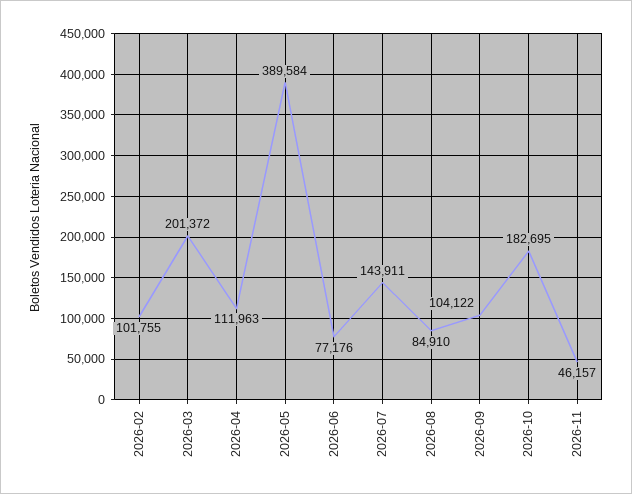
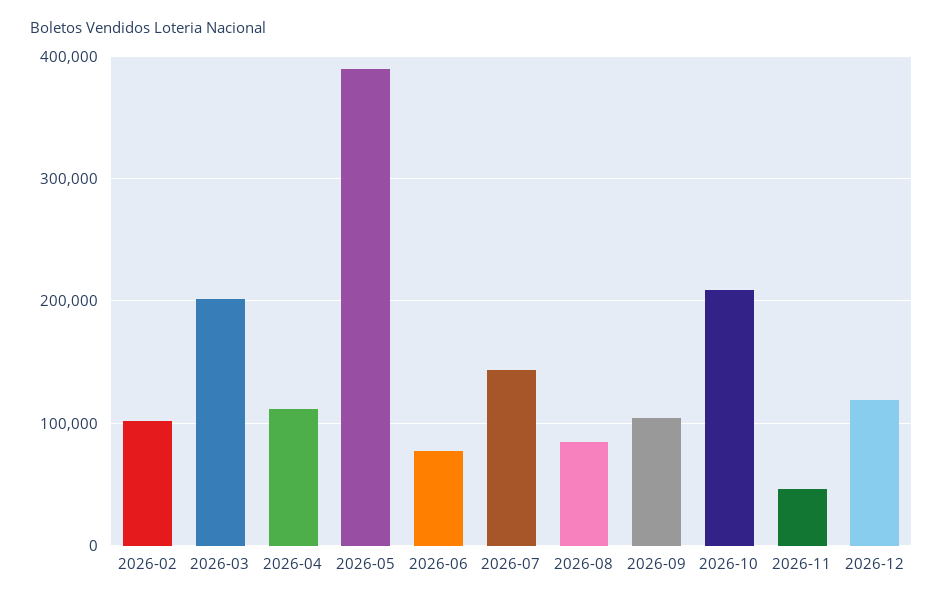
2026-10: 182695 -> 210000
2026-12: none -> 120000

